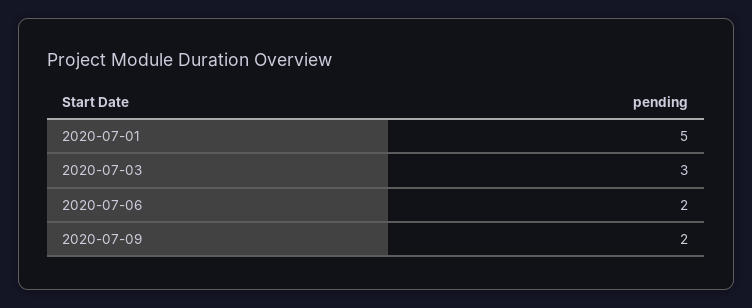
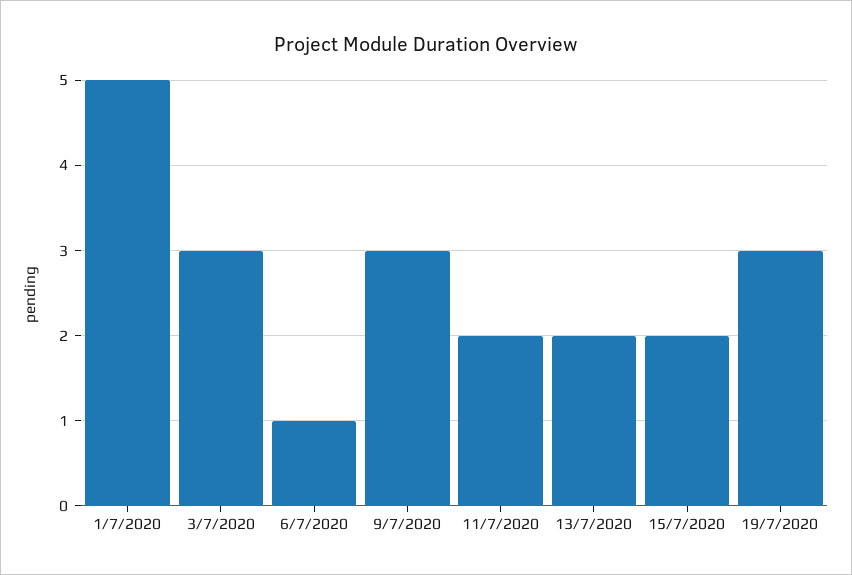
2020-07-06: 2 -> 1
2020-07-09: 2 -> 3
11/7/2020: none -> 2
13/7/2020: none -> 2
15/7/2020: none -> 2
19/7/2020: none -> 3

